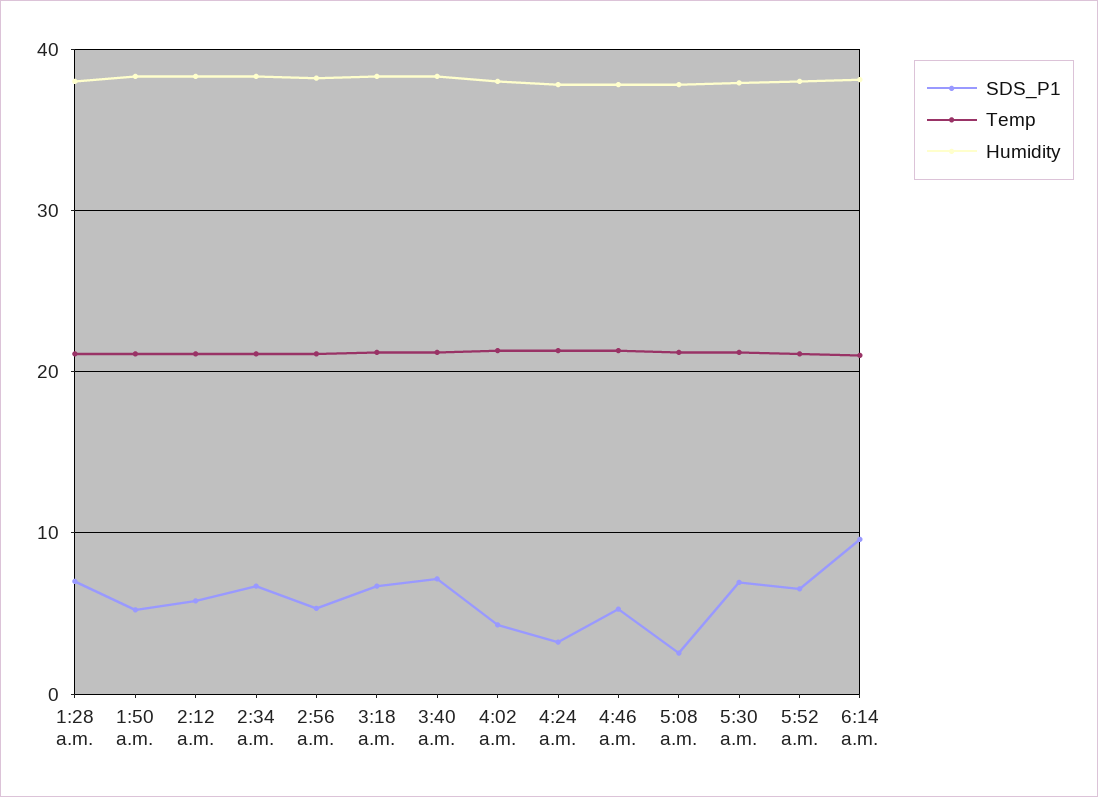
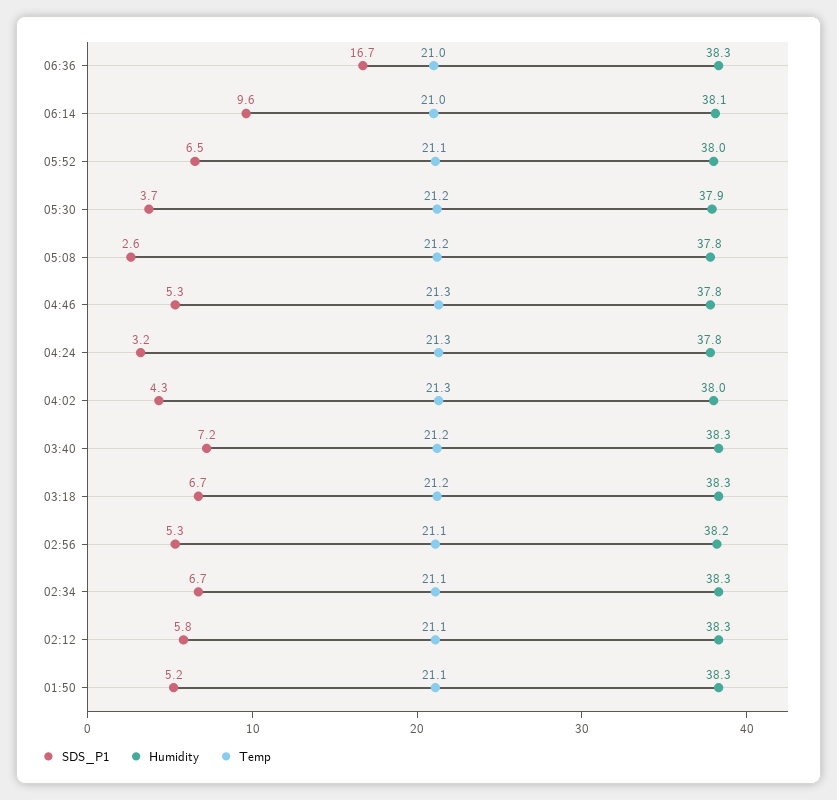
SDS_P1, 1:28 a.m.: 7 -> none
Temp, 1:28 a.m.: 21 -> none
Humidity, 1:28 a.m.: 38 -> none
SDS_P1, 5:30 a.m.: 7 -> 3.7
SDS_P1, 06:36: none -> 16.7
Humidity, 06:36: none -> 38.3
Temp, 06:36: none -> 21

